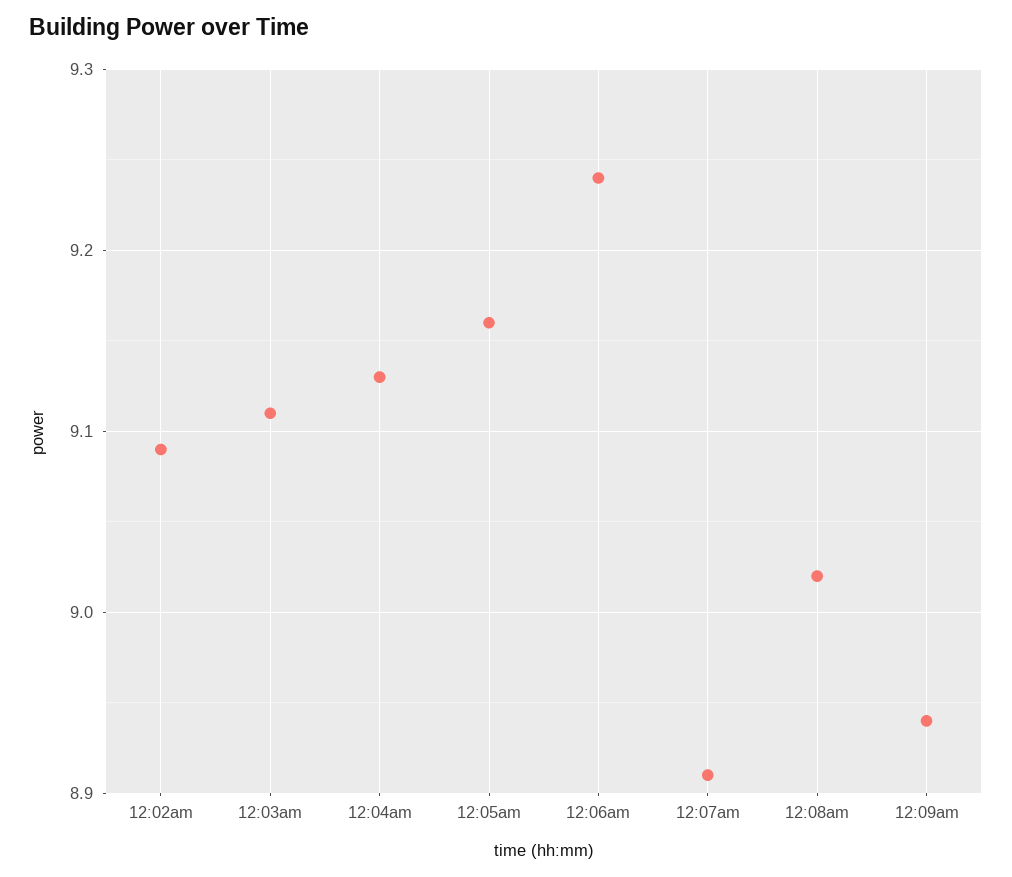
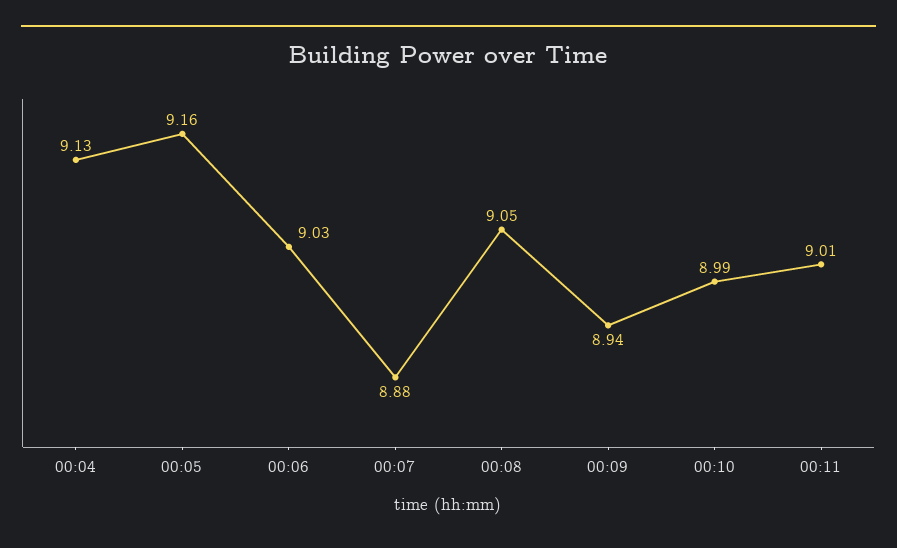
12:02am: 9.09 -> none
12:03am: 9.11 -> none
12:06am: 9.24 -> 9.03
12:07am: 8.91 -> 8.88
12:08am: 9.02 -> 9.05
00:10: none -> 8.99
00:11: none -> 9.01

